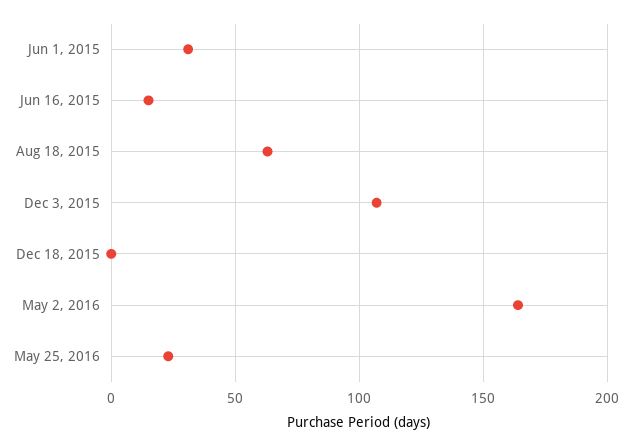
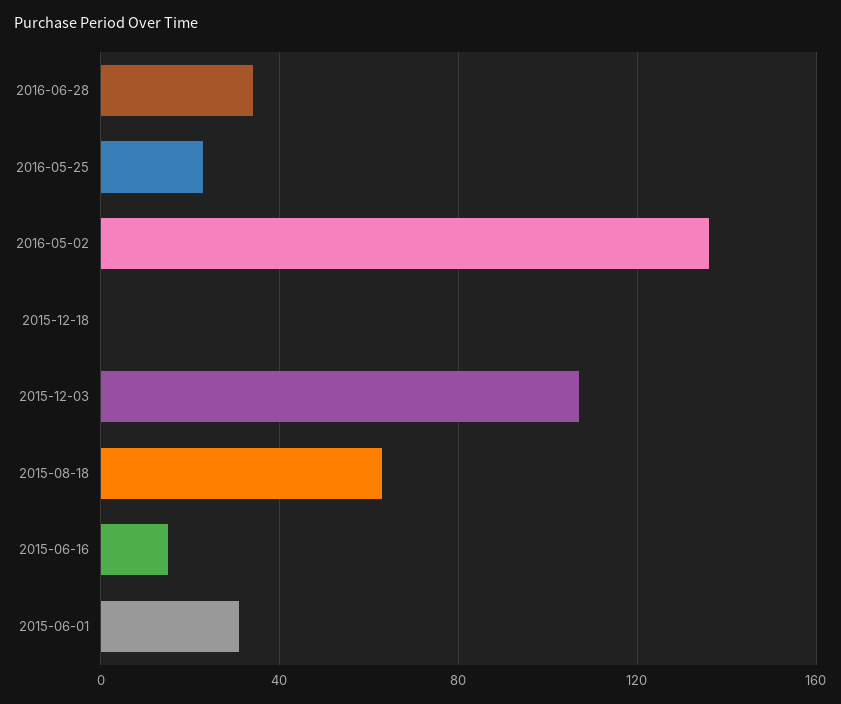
May 2, 2016: 165 -> 135
2016-06-28: none -> 35

